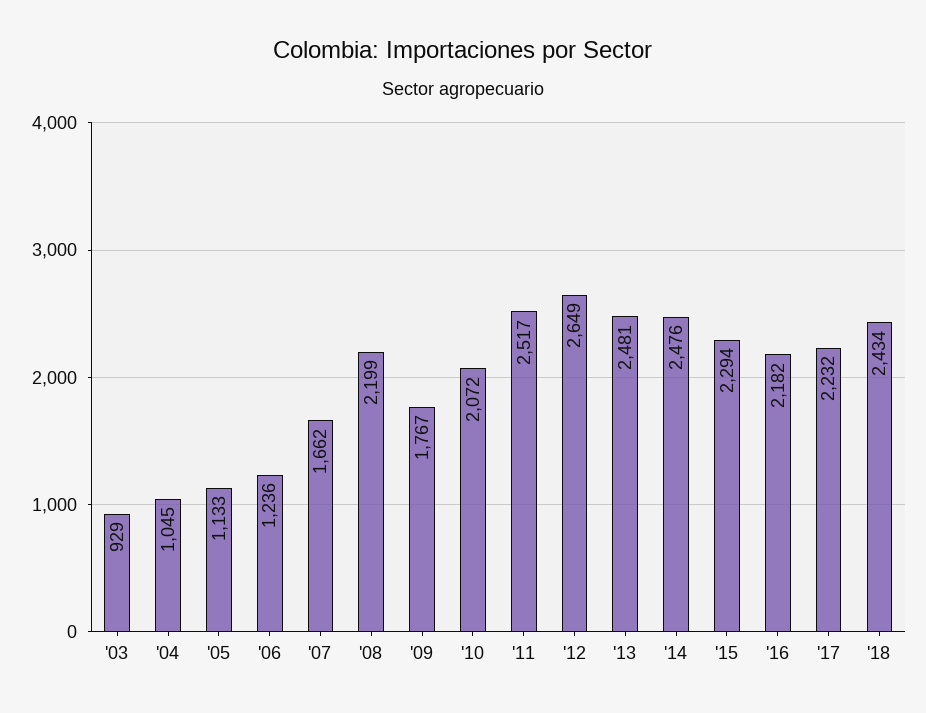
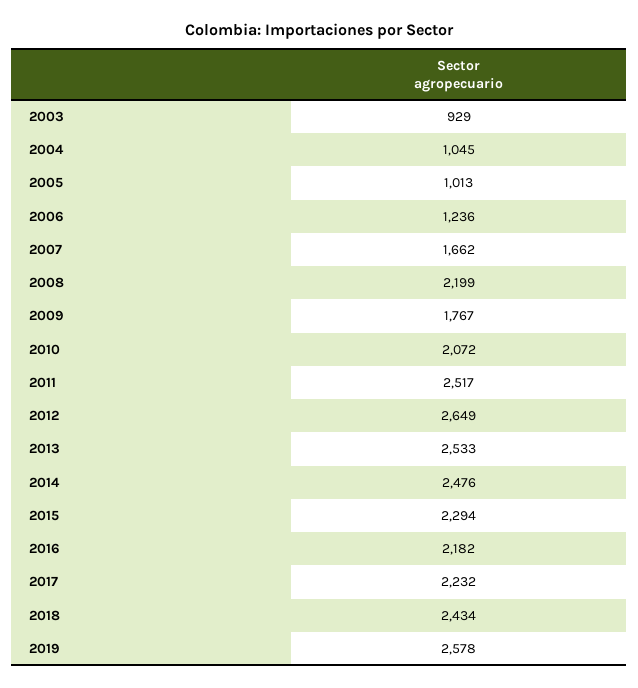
'05: 1133 -> 1013
'13: 2481 -> 2533
2019: none -> 2578

